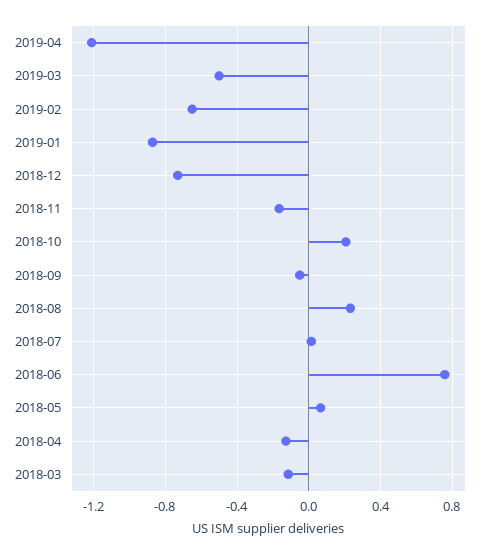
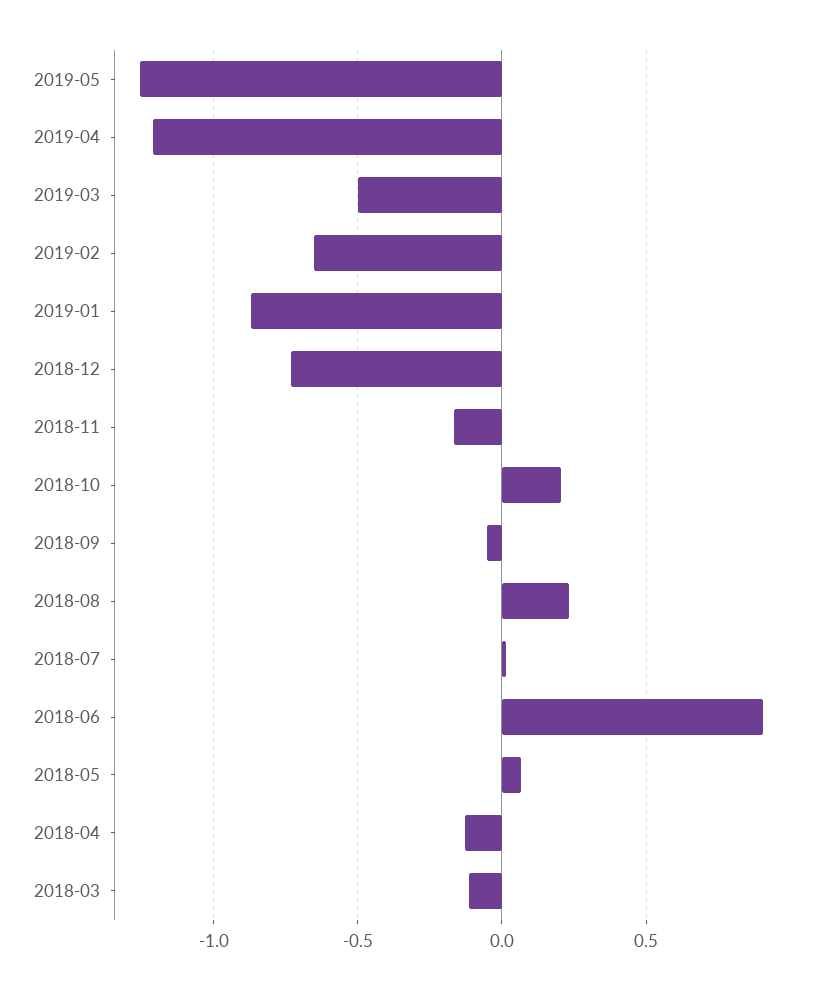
2018-06: 0.75 -> 0.9
2019-05: none -> -1.25

